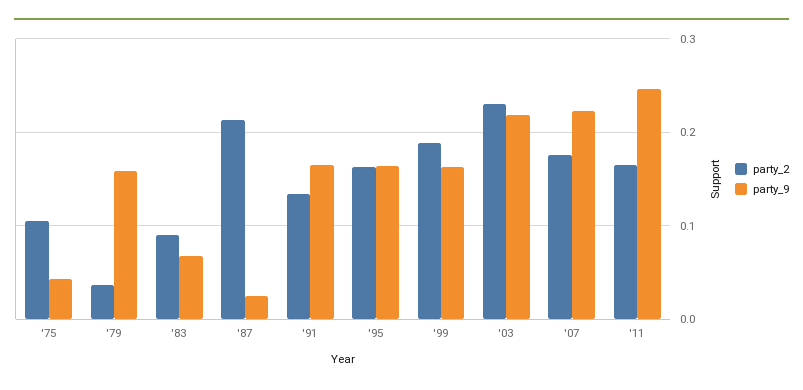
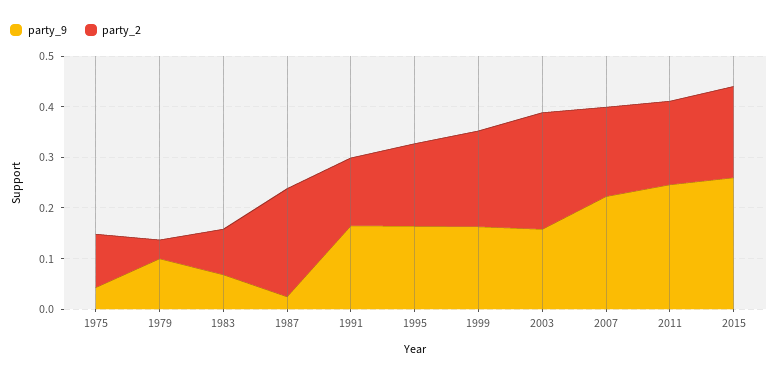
party_9, '79: 0.16 -> 0.1
party_9, '03: 0.22 -> 0.16
party_9, 2015: none -> 0.26
party_2, 2015: none -> 0.18

